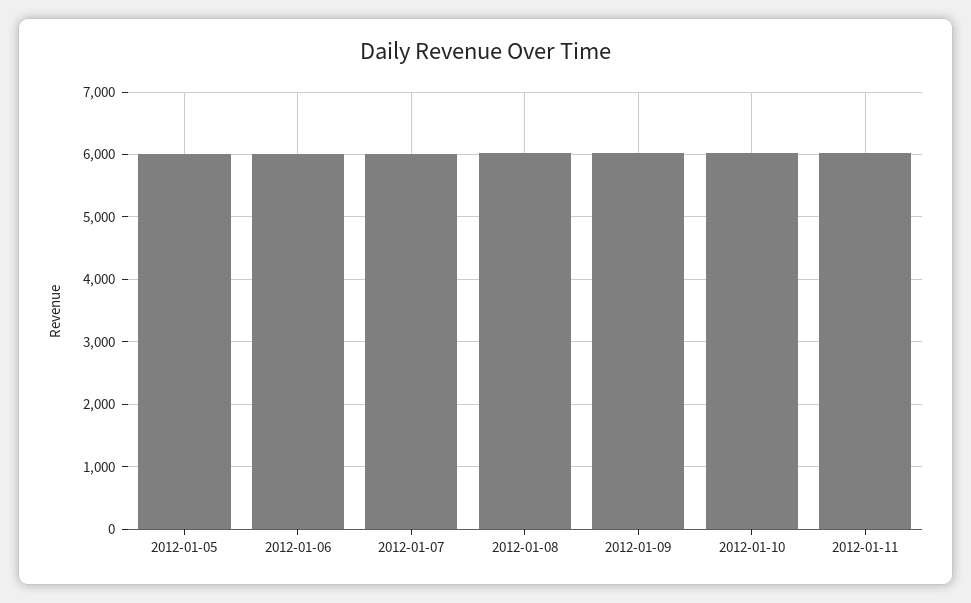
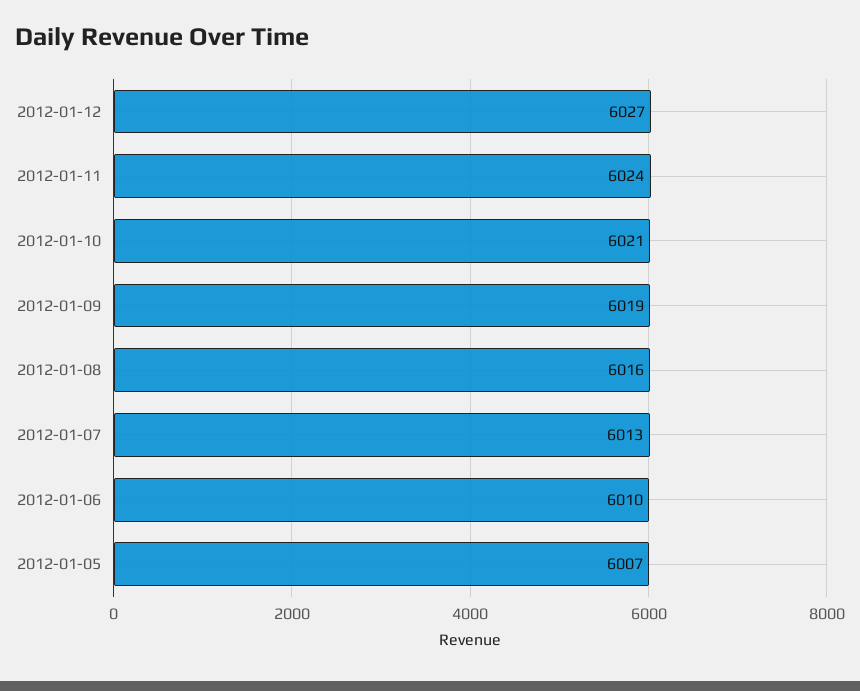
2012-01-12: none -> 6027

